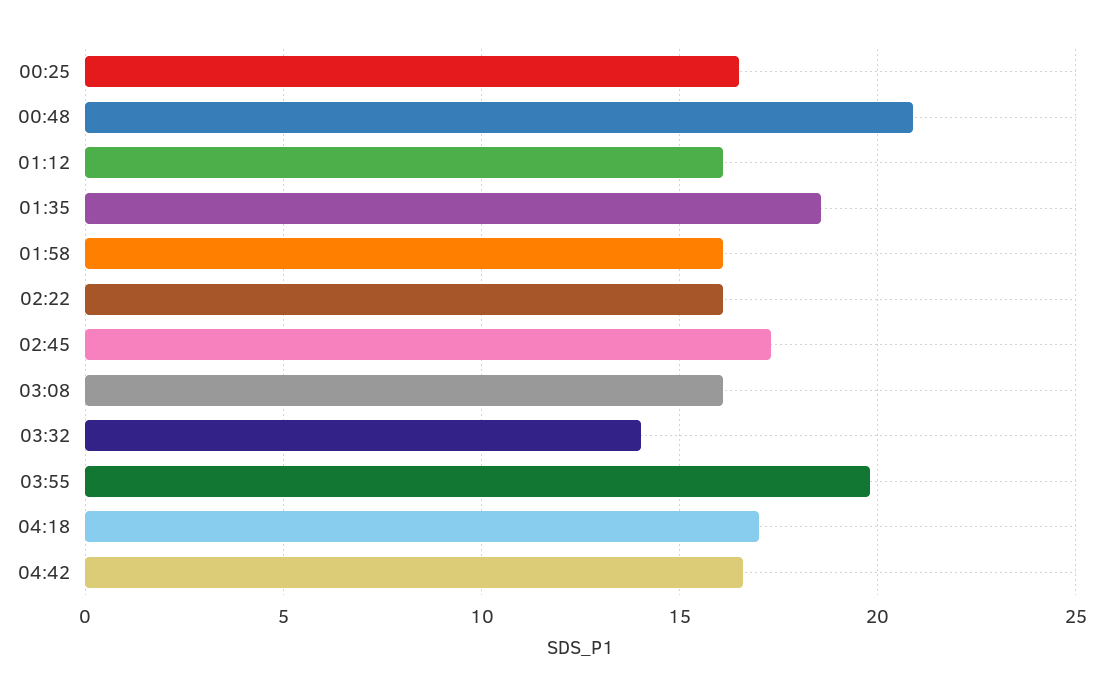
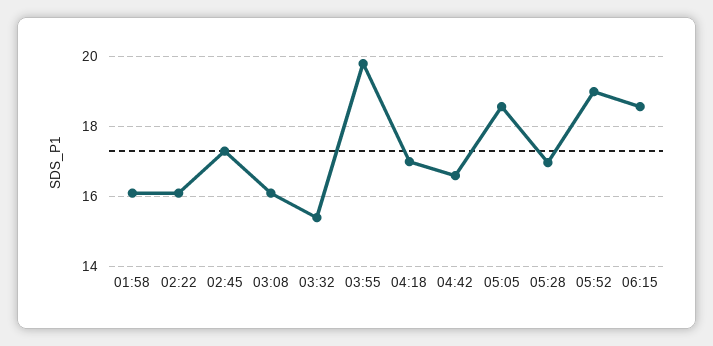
00:25: 16.5 -> none
00:48: 21 -> none
01:12: 16 -> none
01:35: 18.5 -> none
03:32: 14 -> 15.4
05:05: none -> 18.6
05:28: none -> 17
05:52: none -> 19
06:15: none -> 18.6

